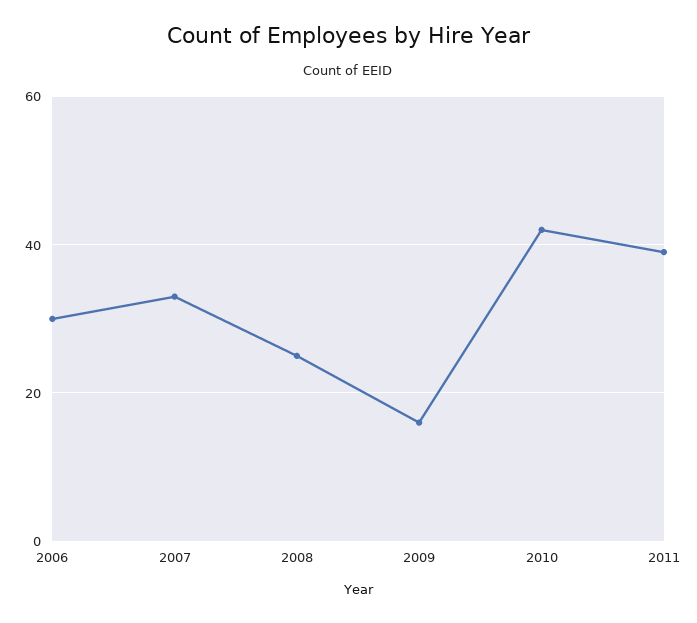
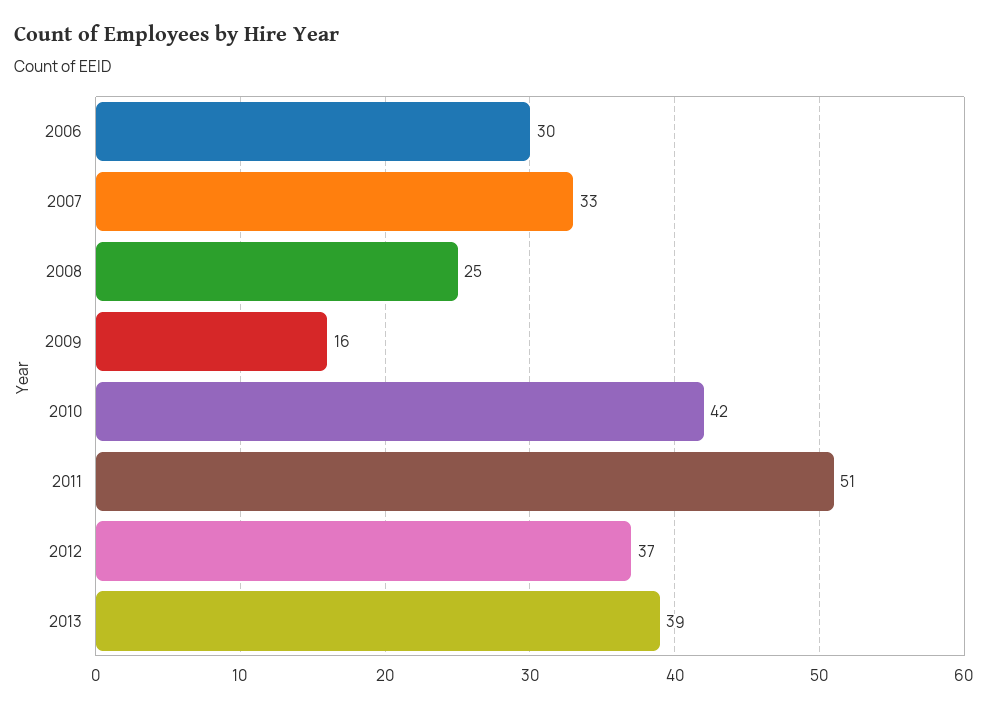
2011: 40 -> 51
2012: none -> 37
2013: none -> 39

